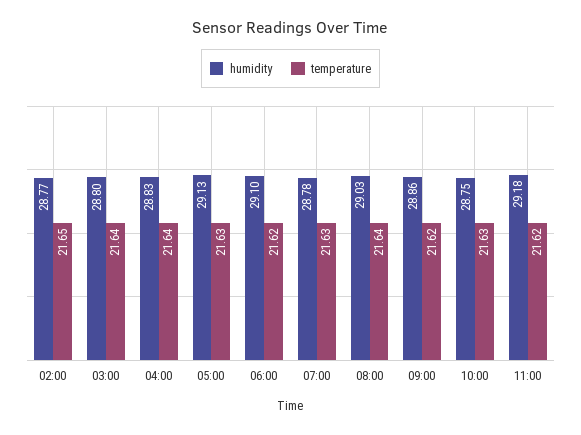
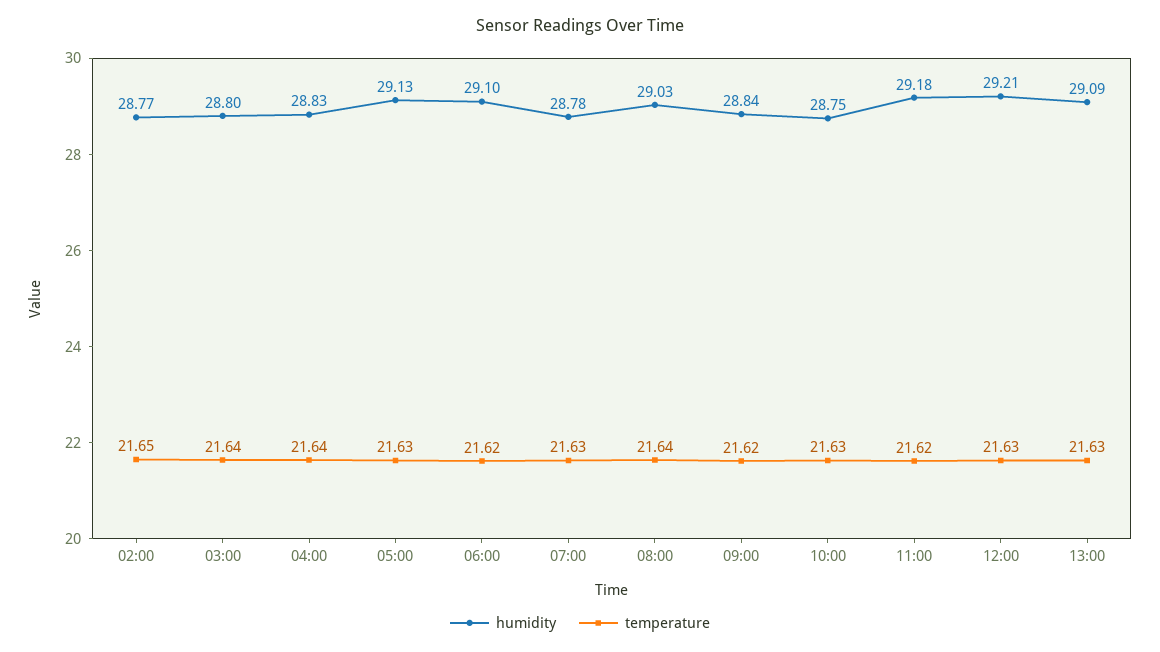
humidity, 09:00: 28.86 -> 28.84
humidity, 12:00: none -> 29.21
temperature, 12:00: none -> 21.63
humidity, 13:00: none -> 29.09
temperature, 13:00: none -> 21.63

